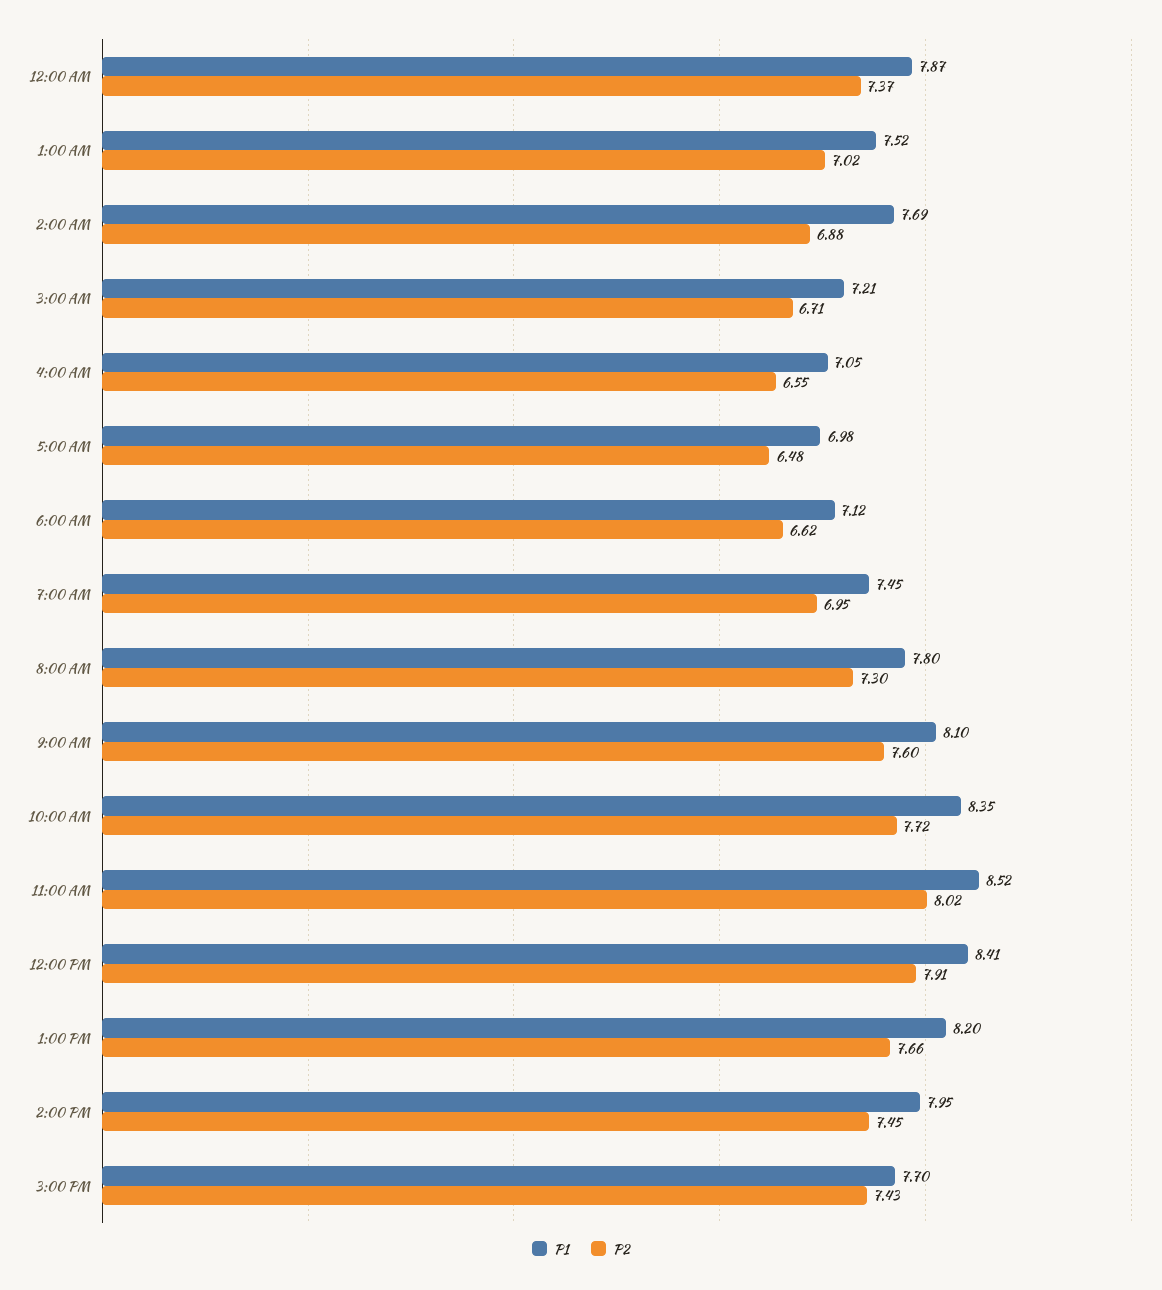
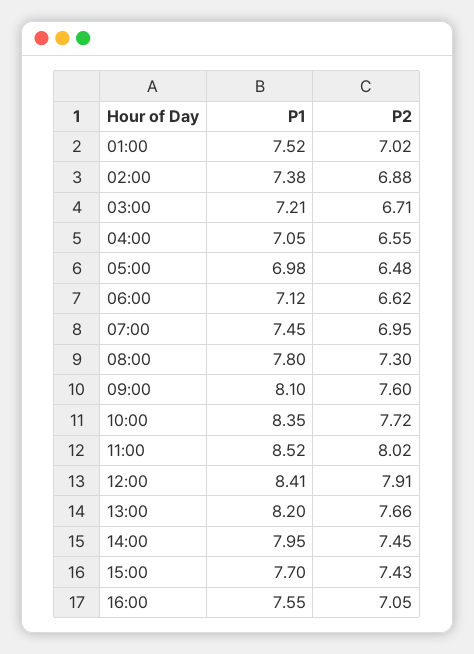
P1, 12:00 AM: 7.87 -> none
P2, 12:00 AM: 7.37 -> none
P1, 2:00 AM: 7.69 -> 7.38
P1, 16:00: none -> 7.55
P2, 16:00: none -> 7.05

